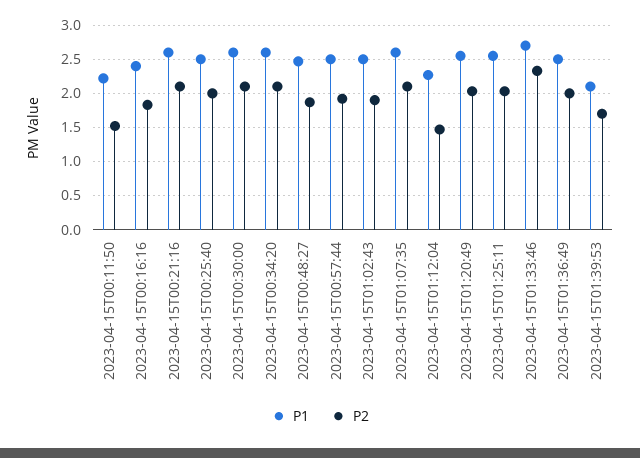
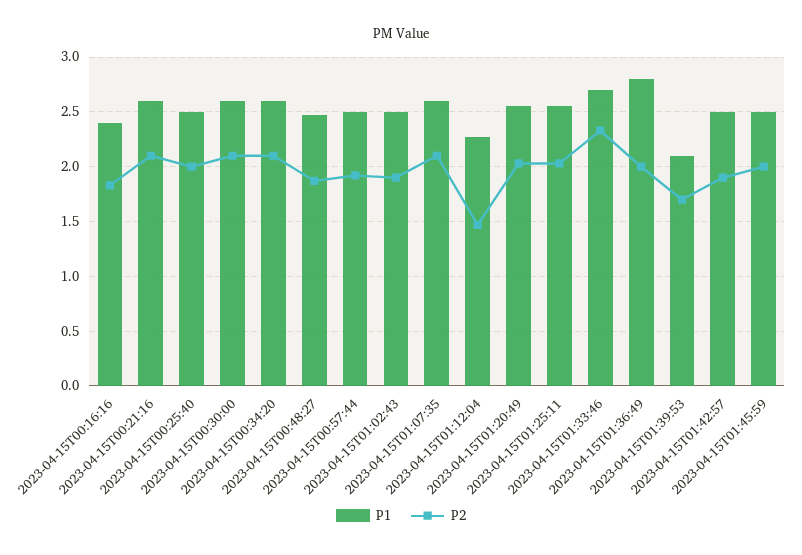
P1, 2023-04-15T00:11:50: 2.2 -> none
P2, 2023-04-15T00:11:50: 1.5 -> none
P1, 2023-04-15T01:36:49: 2.5 -> 2.8
P1, 2023-04-15T01:42:57: none -> 2.5
P2, 2023-04-15T01:42:57: none -> 1.9
P1, 2023-04-15T01:45:59: none -> 2.5
P2, 2023-04-15T01:45:59: none -> 2

